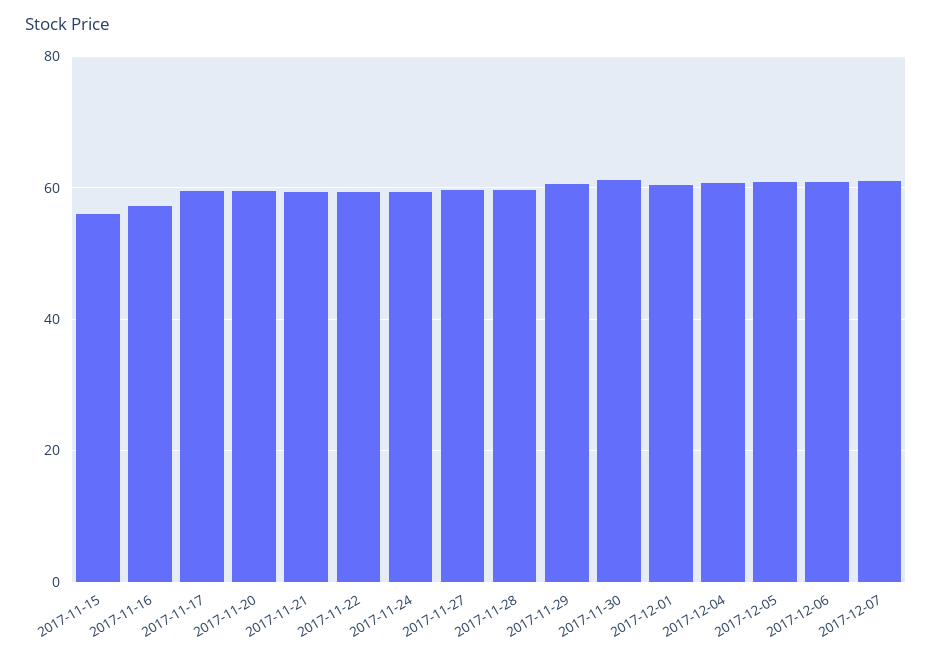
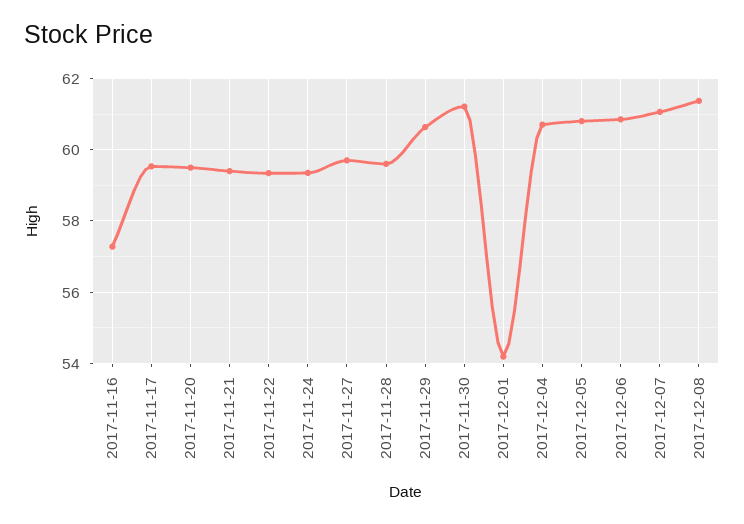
2017-11-15: 56 -> none
2017-12-01: 60 -> 54.2
2017-12-08: none -> 61.4

